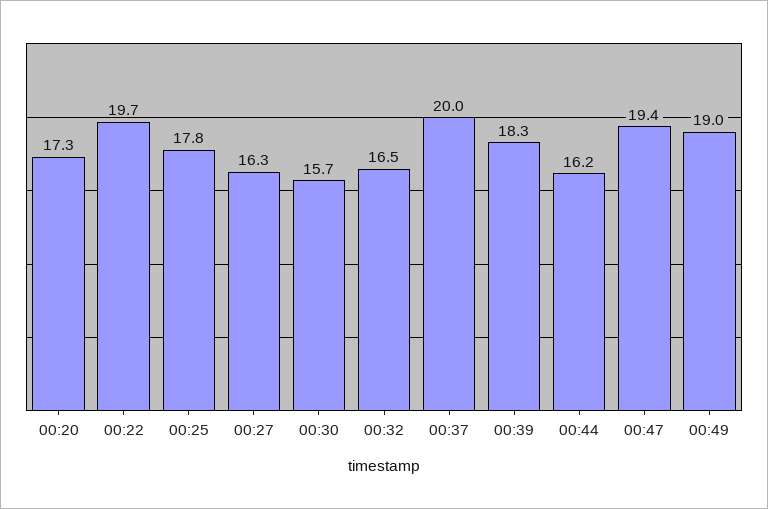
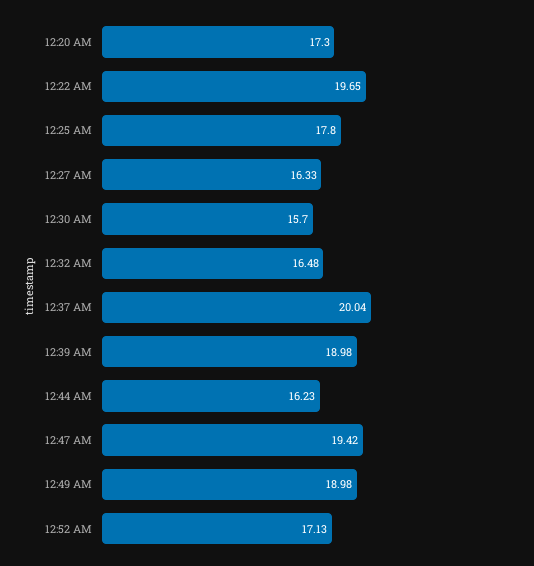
00:39: 18.3 -> 18.98
12:52 AM: none -> 17.13

